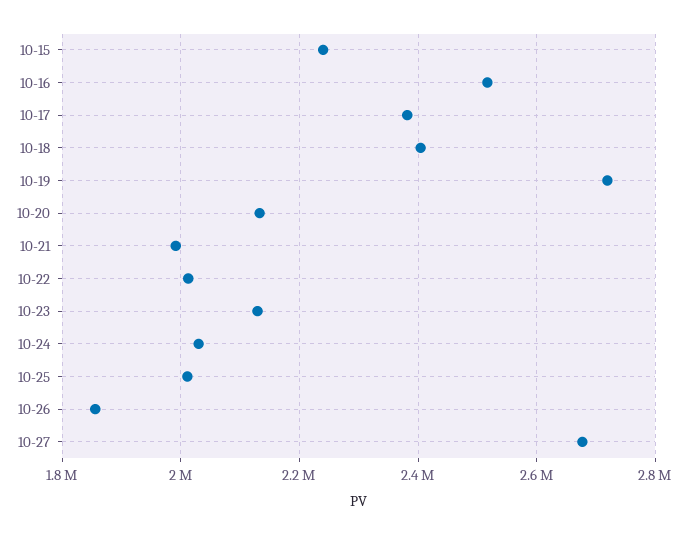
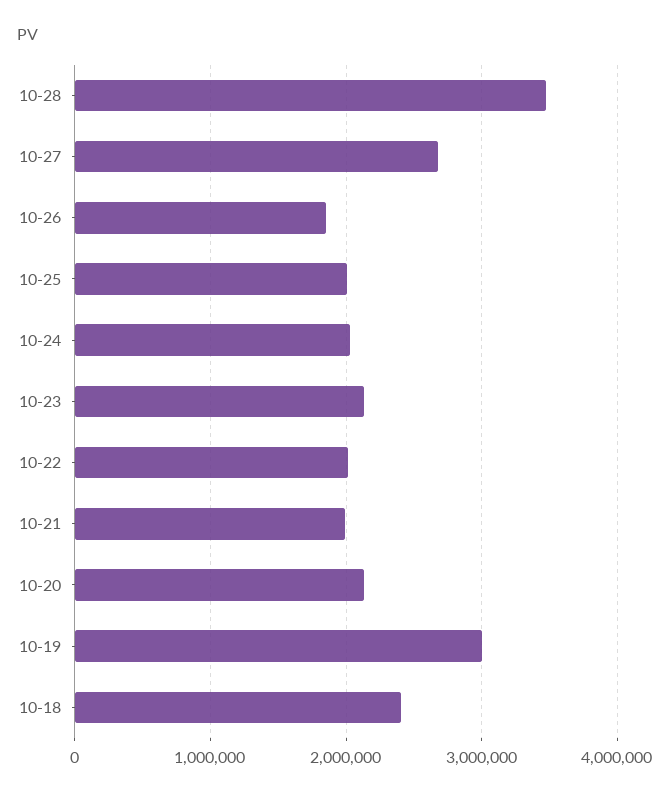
10-15: 2240000 -> none
10-16: 2520000 -> none
10-17: 2380000 -> none
10-19: 2720000 -> 3000000
10-28: none -> 3500000

